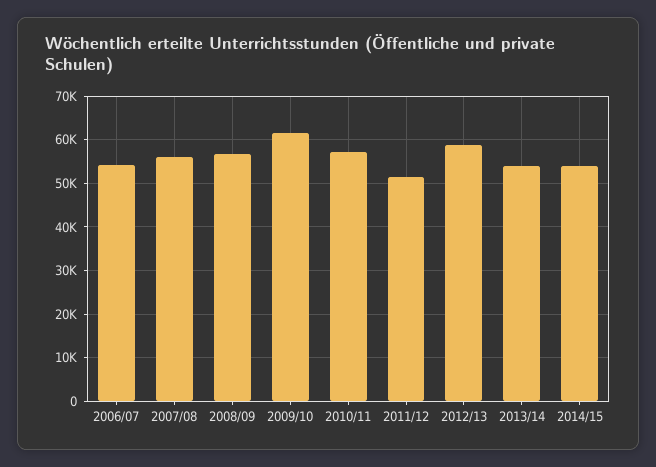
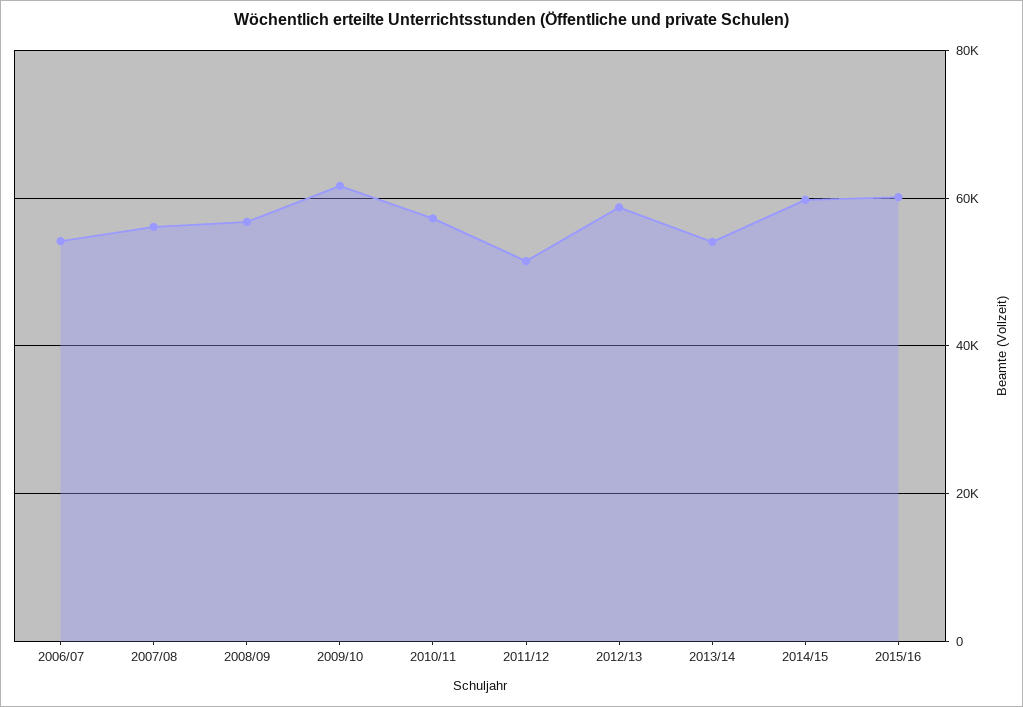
2014/15: 54000 -> 60000
2015/16: none -> 60000

